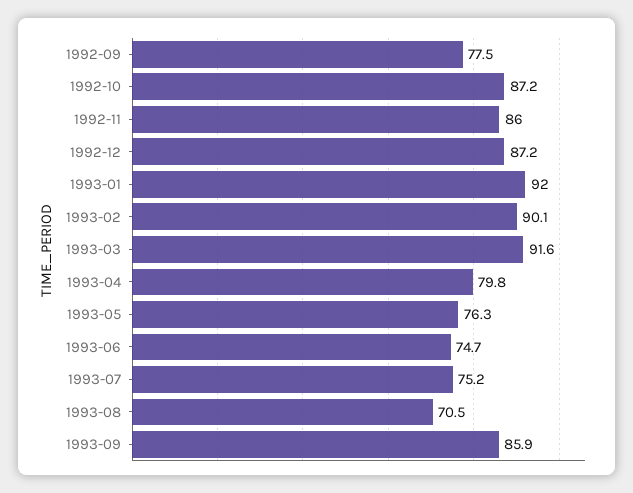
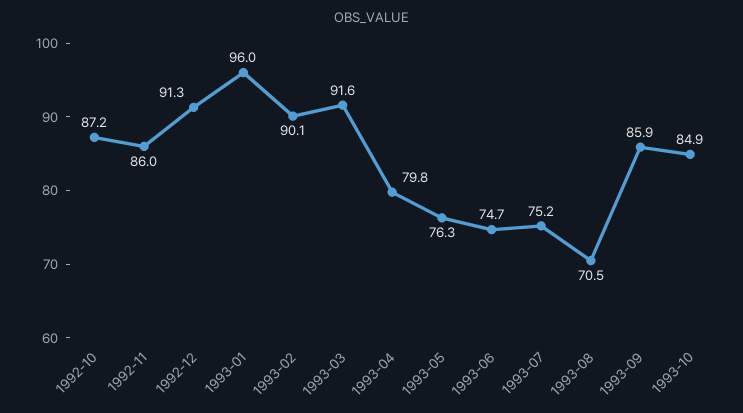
1992-09: 77.5 -> none
1992-12: 87.2 -> 91.3
1993-01: 92 -> 96
1993-10: none -> 84.9

